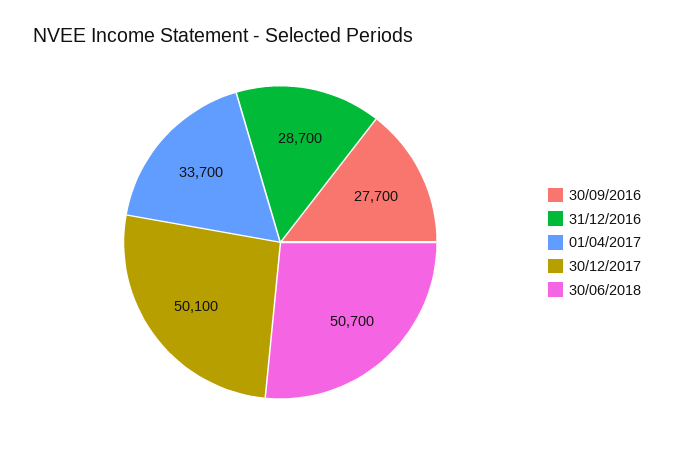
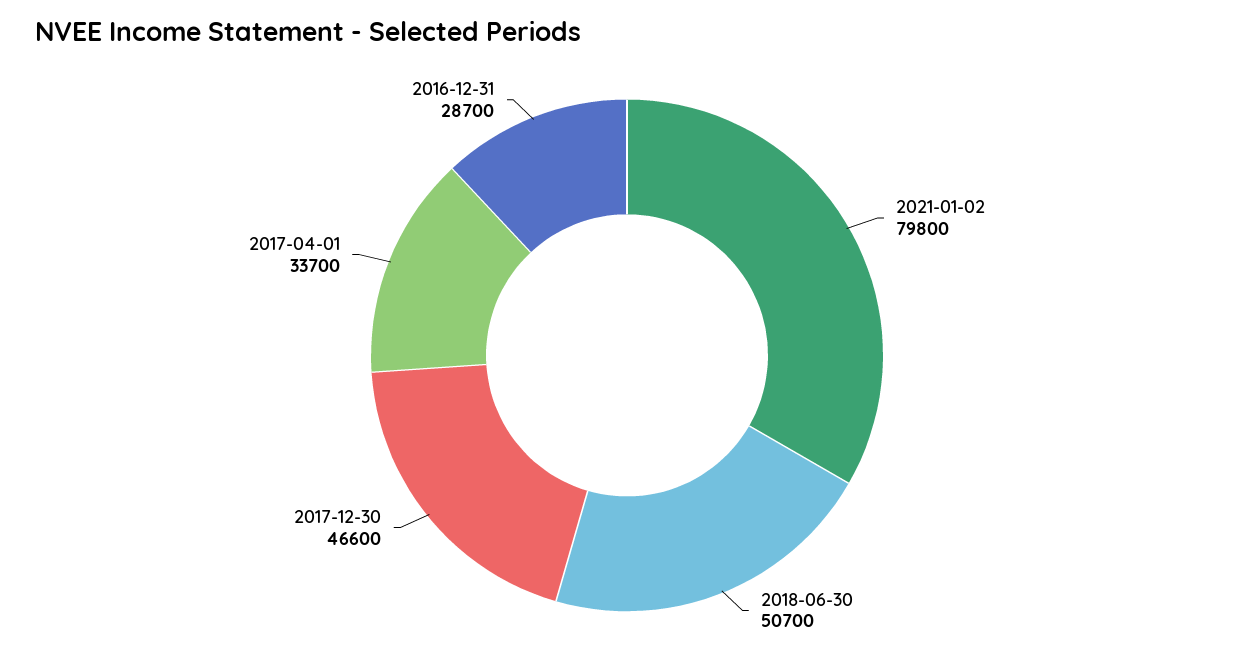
30/09/2016: 27700 -> none
30/12/2017: 50100 -> 46600
2021-01-02: none -> 79800

